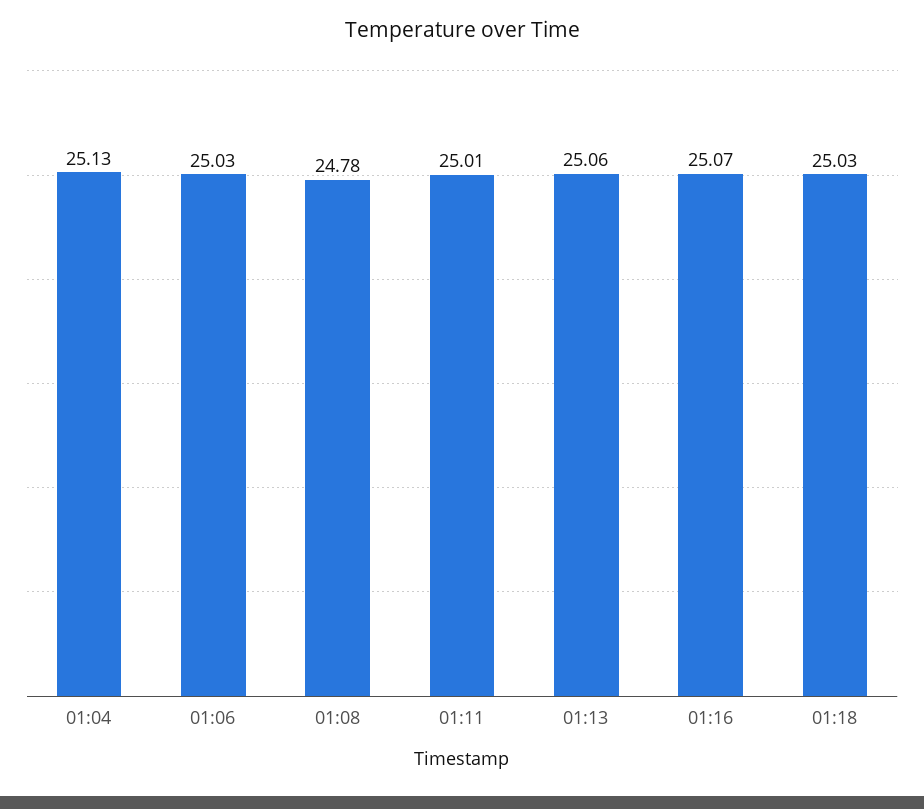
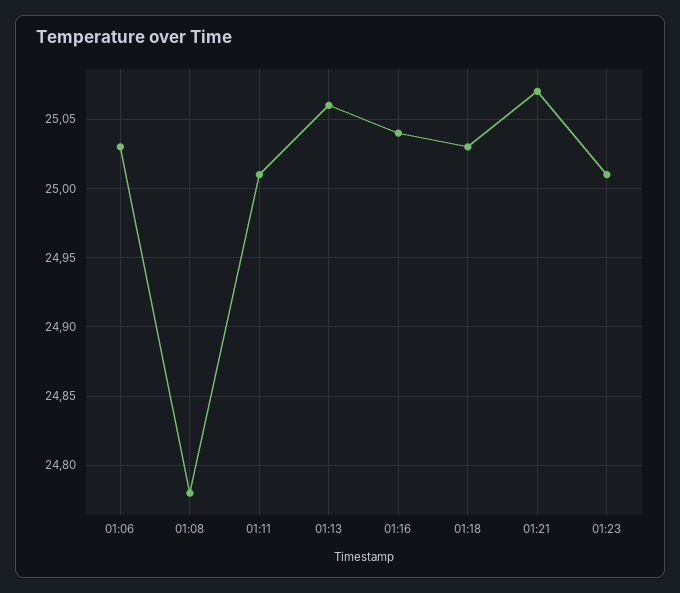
01:04: 25.13 -> none
01:16: 25.07 -> 25.04
01:21: none -> 25.07
01:23: none -> 25.01

